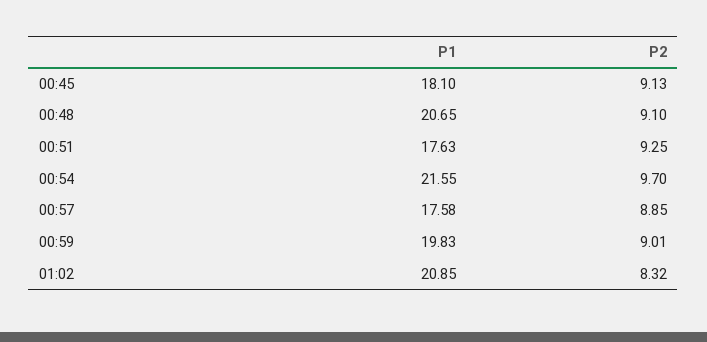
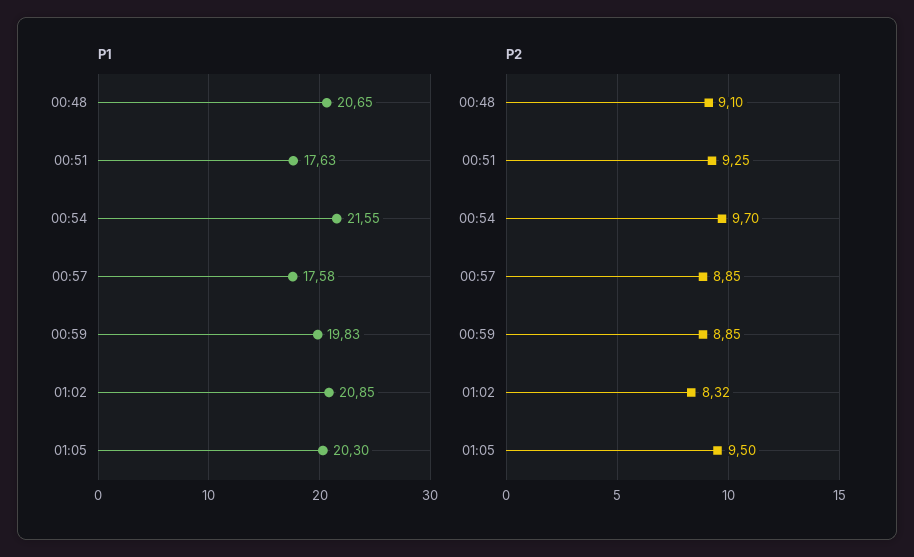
P1, 00:45: 18.1 -> none
P2, 00:45: 9.13 -> none
P2, 00:59: 9.01 -> 8.85
P1, 01:05: none -> 20.3
P2, 01:05: none -> 9.5

